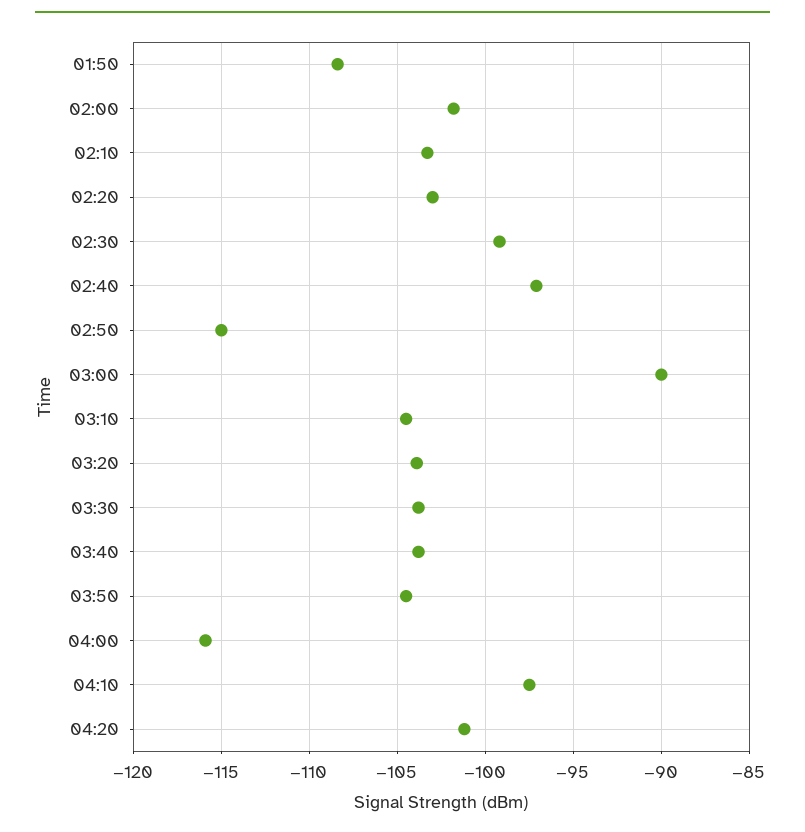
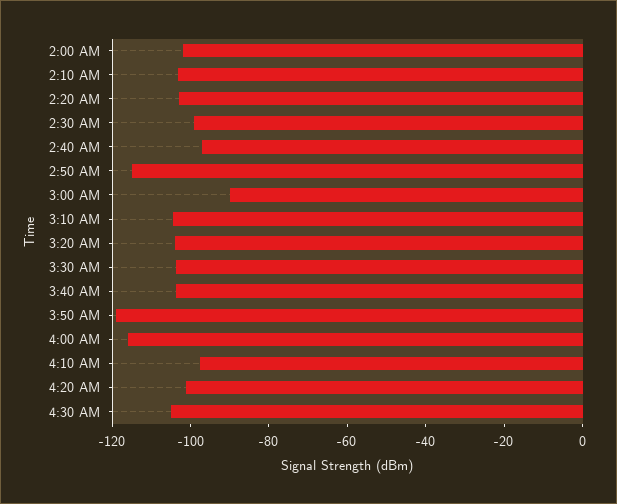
01:50: -108.5 -> none
03:50: -104.5 -> -120
4:30 AM: none -> -105

